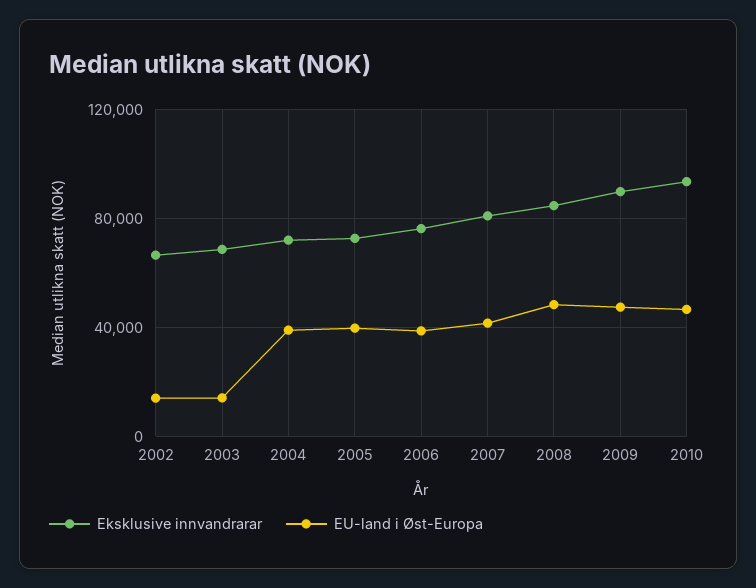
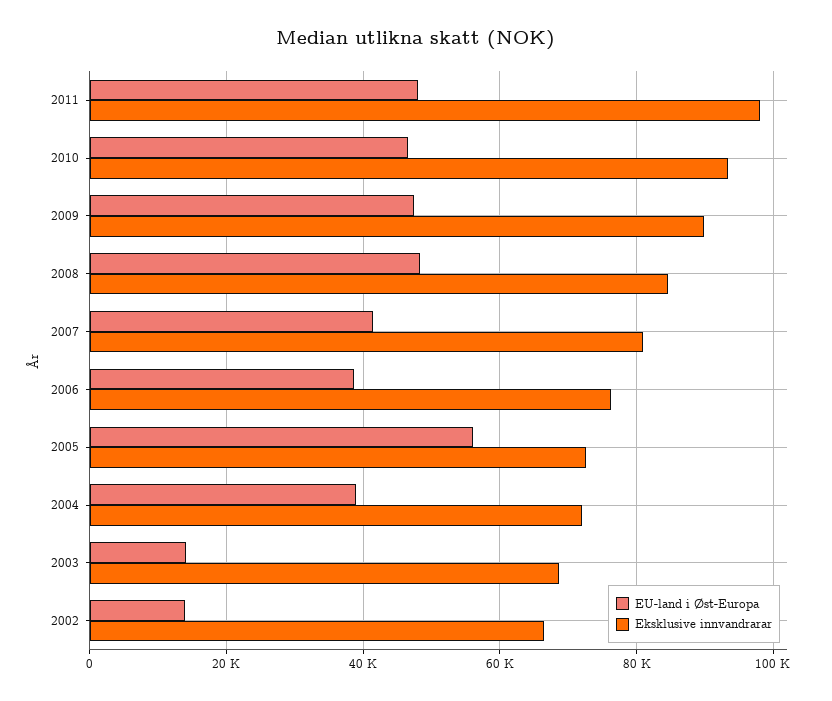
EU-land i Øst-Europa, 2005: 40000 -> 56000
EU-land i Øst-Europa, 2011: none -> 48000
Eksklusive innvandrarar, 2011: none -> 98000

